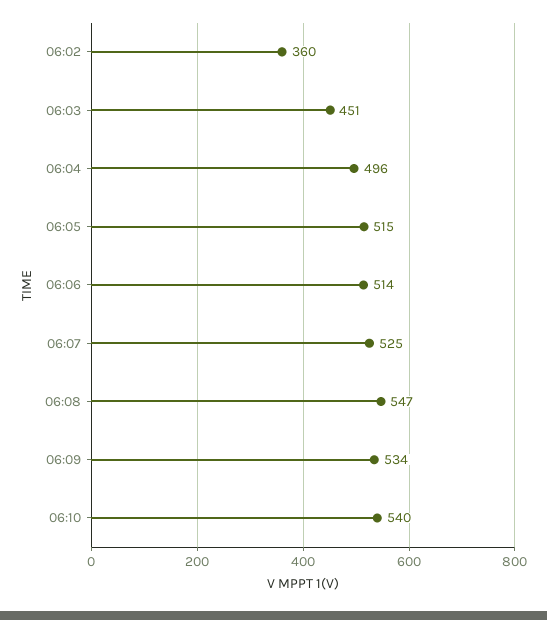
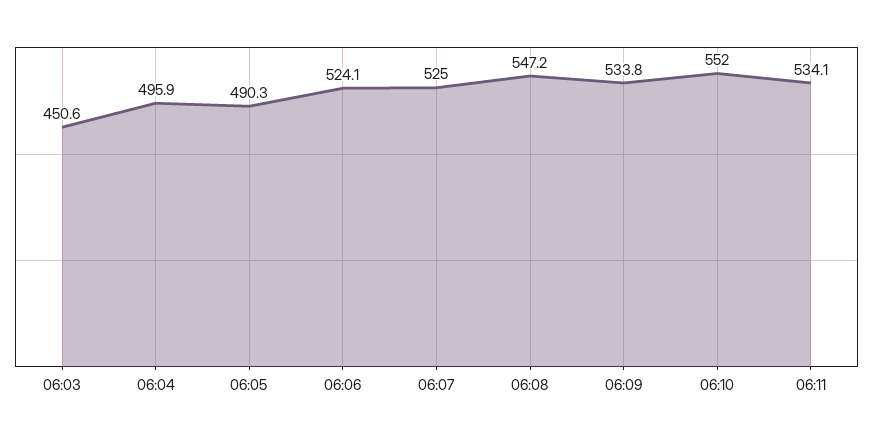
06:02: 360 -> none
06:05: 515 -> 490.3
06:06: 514 -> 524.1
06:10: 540 -> 552
06:11: none -> 534.1

